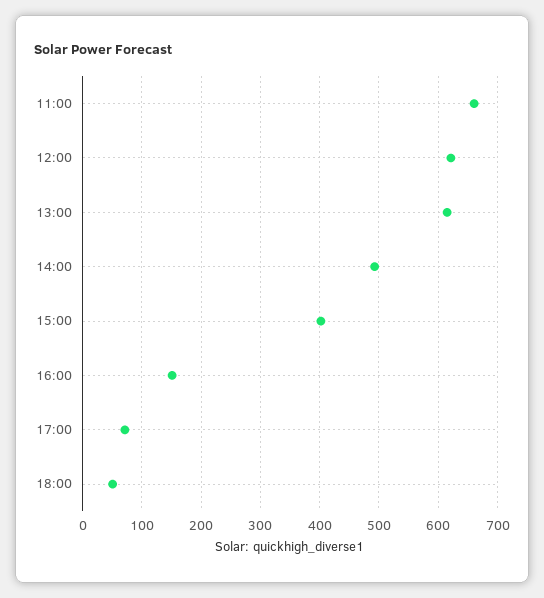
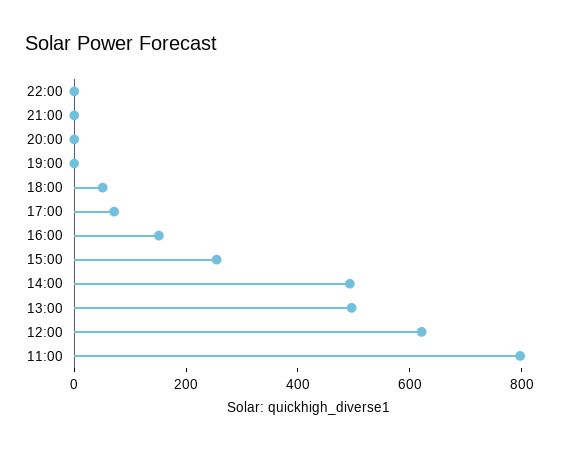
11:00: 660 -> 800
13:00: 620 -> 500
15:00: 400 -> 250
22:00: none -> 0
21:00: none -> 0
20:00: none -> 0
19:00: none -> 0

